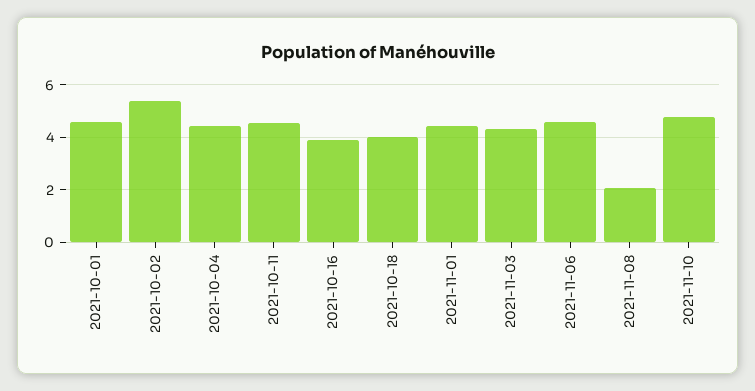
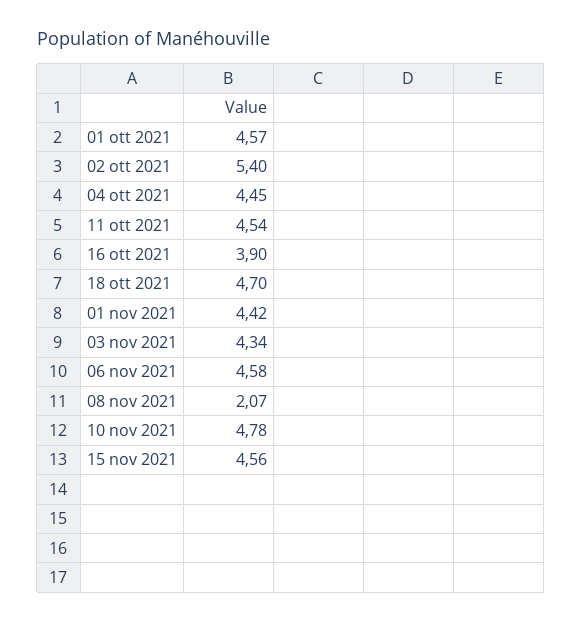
2021-10-18: 4 -> 4.7
15 nov 2021: none -> 4.56

